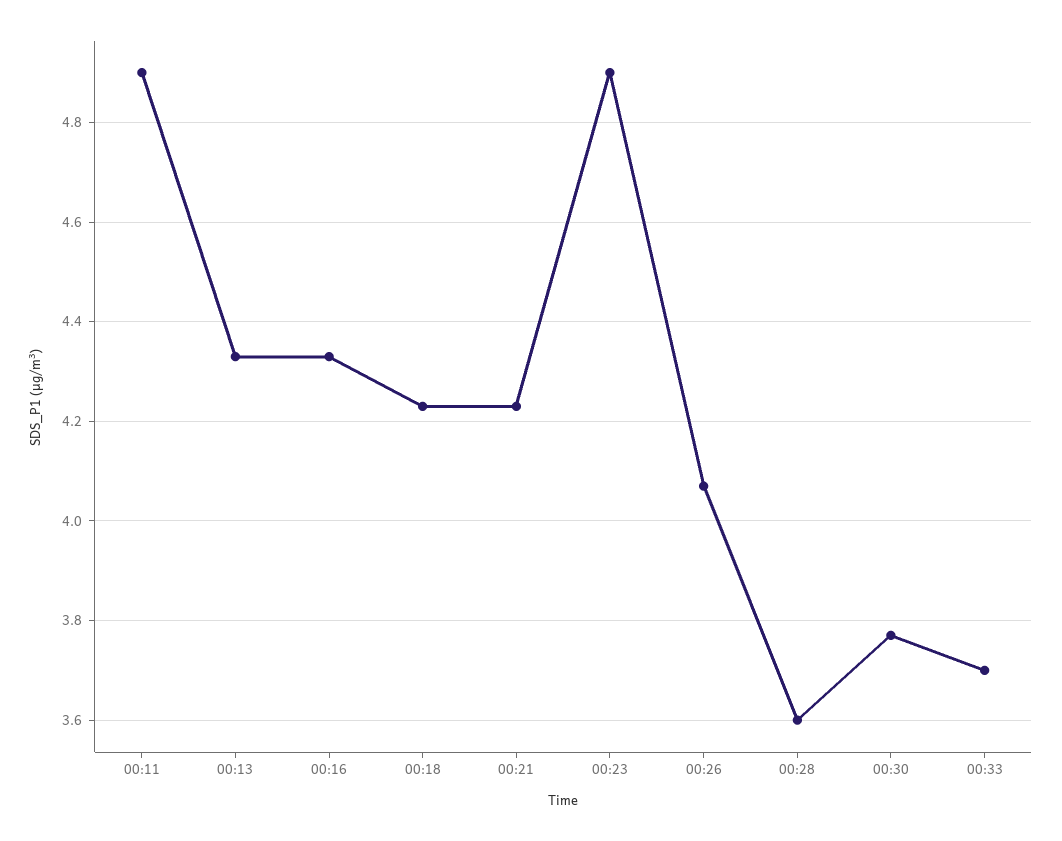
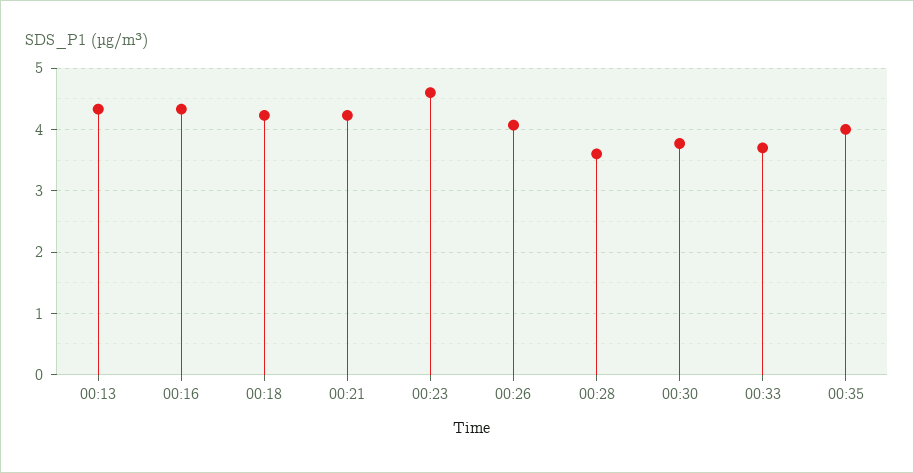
00:11: 4.9 -> none
00:23: 4.9 -> 4.6
00:35: none -> 4

